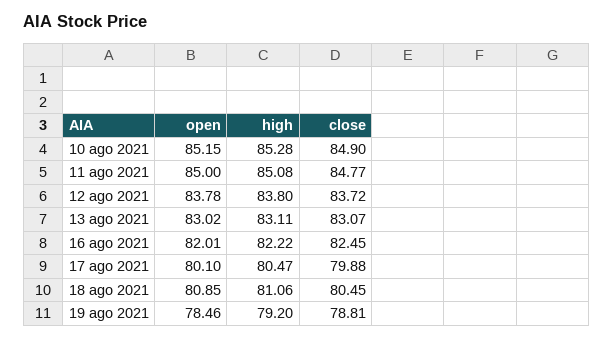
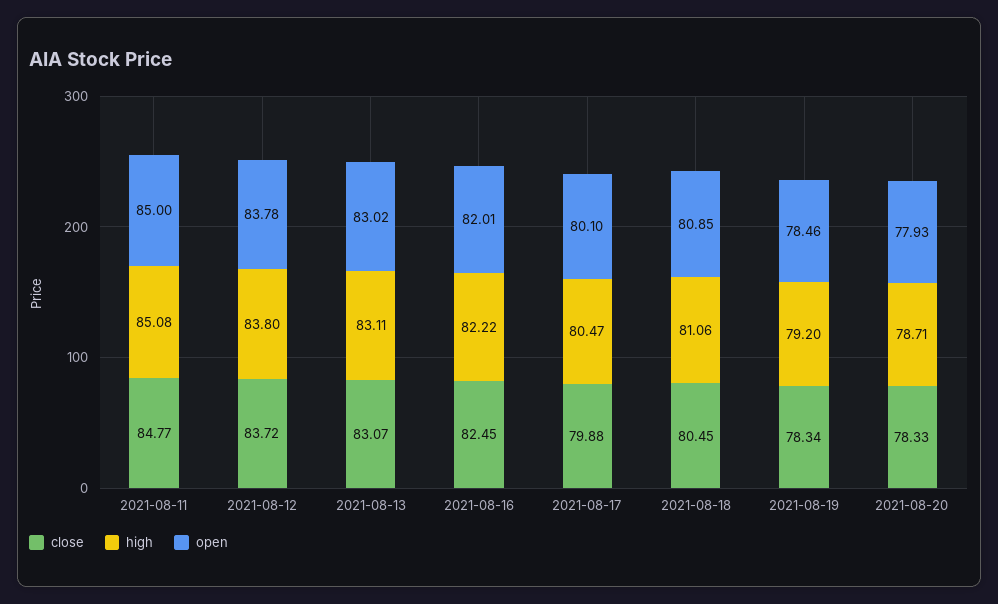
open, 10 ago 2021: 85.15 -> none
high, 10 ago 2021: 85.28 -> none
close, 10 ago 2021: 84.9 -> none
close, 19 ago 2021: 78.81 -> 78.34
close, 2021-08-20: none -> 78.33
high, 2021-08-20: none -> 78.71
open, 2021-08-20: none -> 77.93

